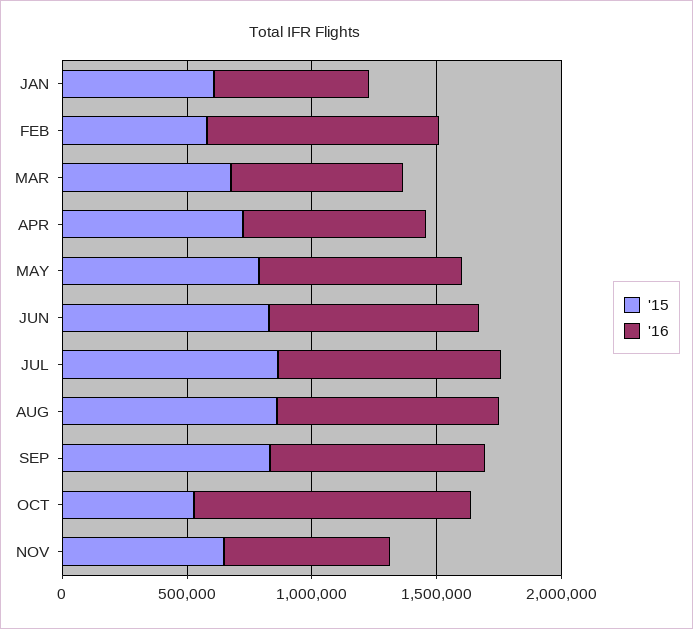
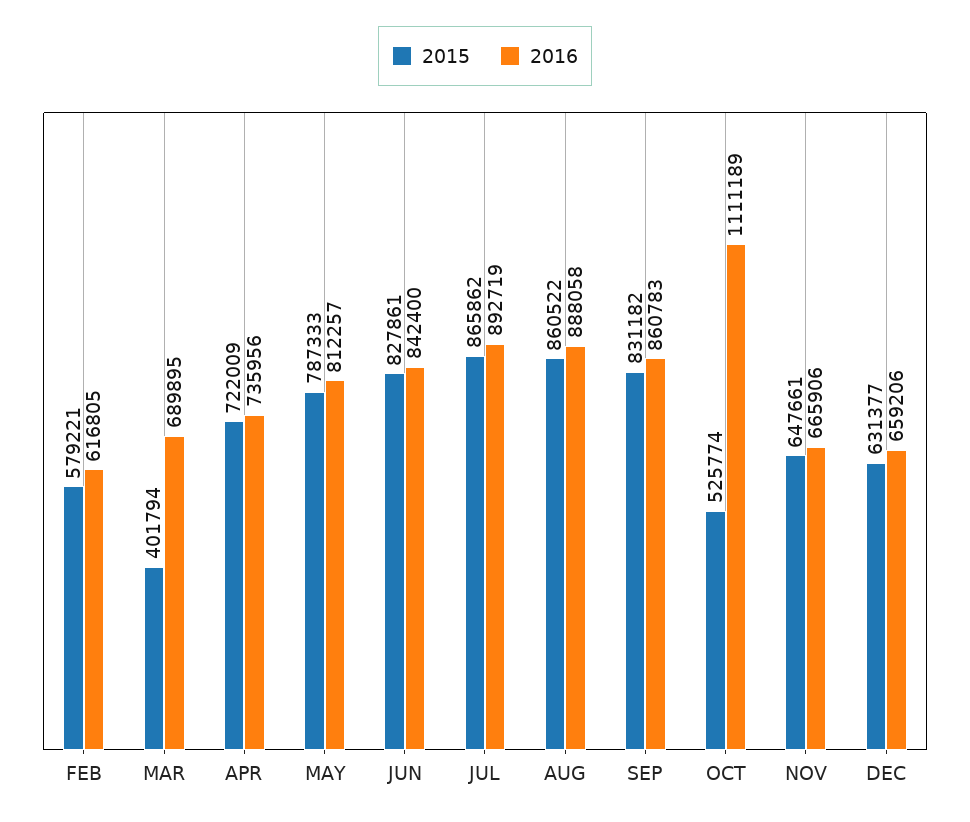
'15, JAN: 600000 -> none
'16, JAN: 600000 -> none
'16, FEB: 900000 -> 616805
'15, MAR: 700000 -> 401794
'15, DEC: none -> 631377
'16, DEC: none -> 659206

